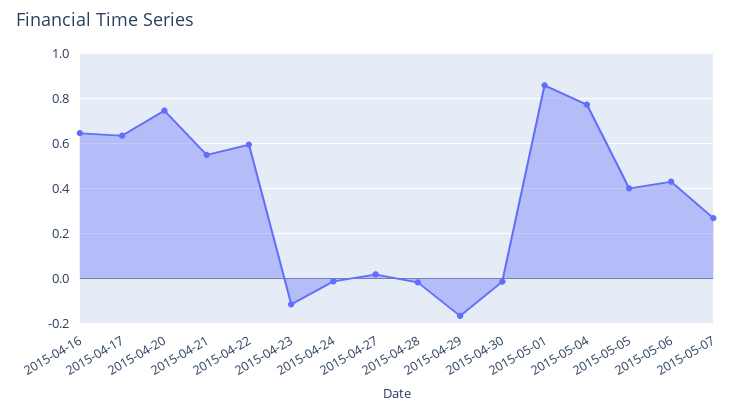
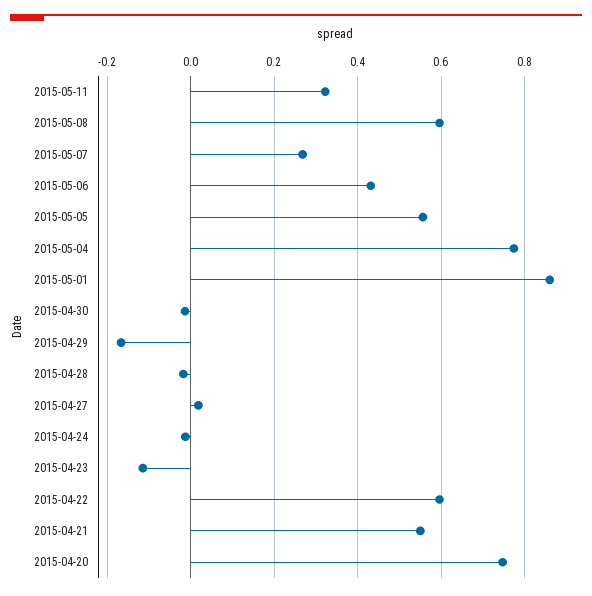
2015-04-16: 0.65 -> none
2015-04-17: 0.65 -> none
2015-05-05: 0.4 -> 0.56
2015-05-11: none -> 0.32
2015-05-08: none -> 0.6

